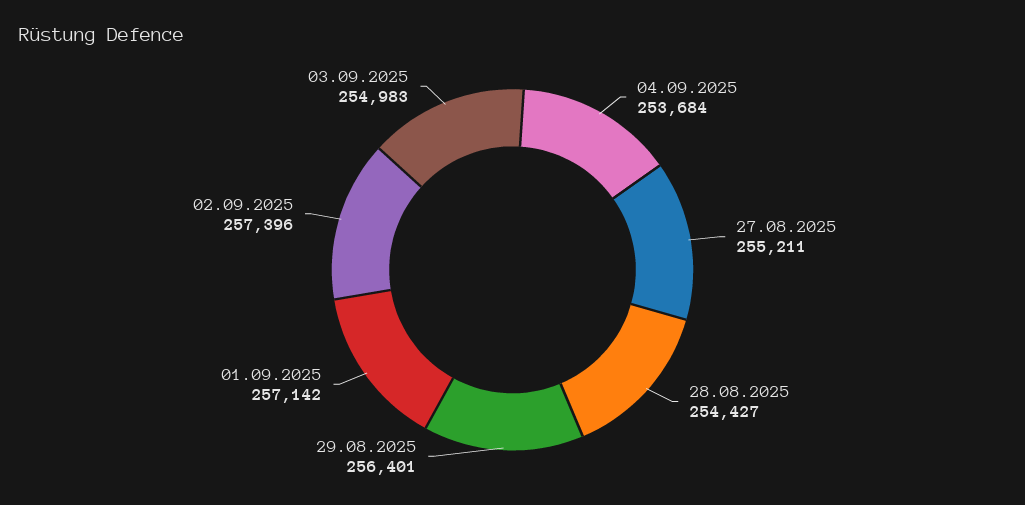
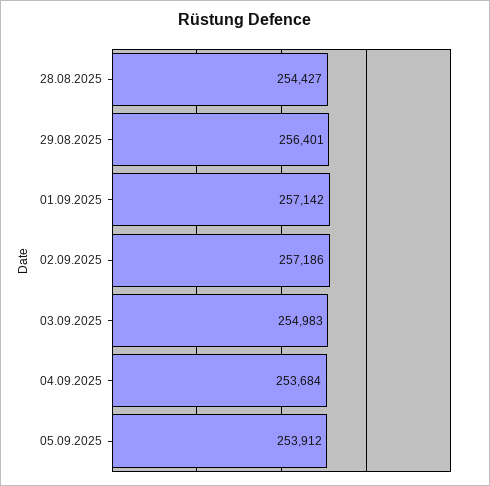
27.08.2025: 255211 -> none
02.09.2025: 257396 -> 257186
05.09.2025: none -> 253912

